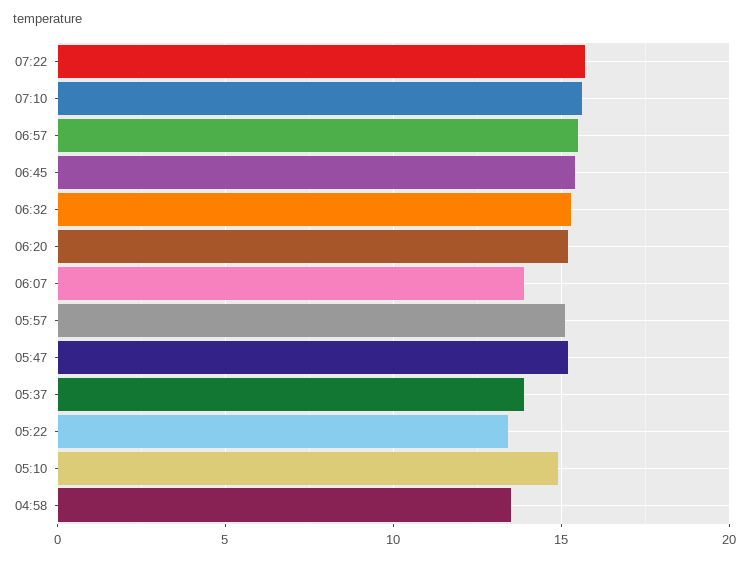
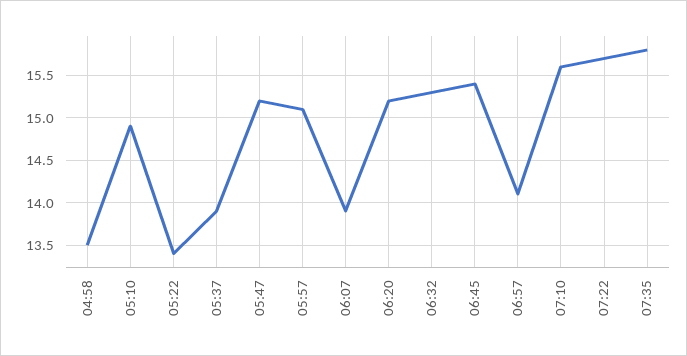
06:57: 15.5 -> 14.1
07:35: none -> 15.8

